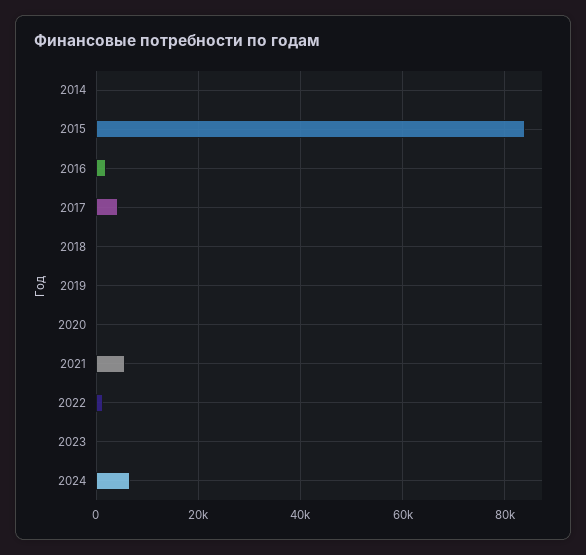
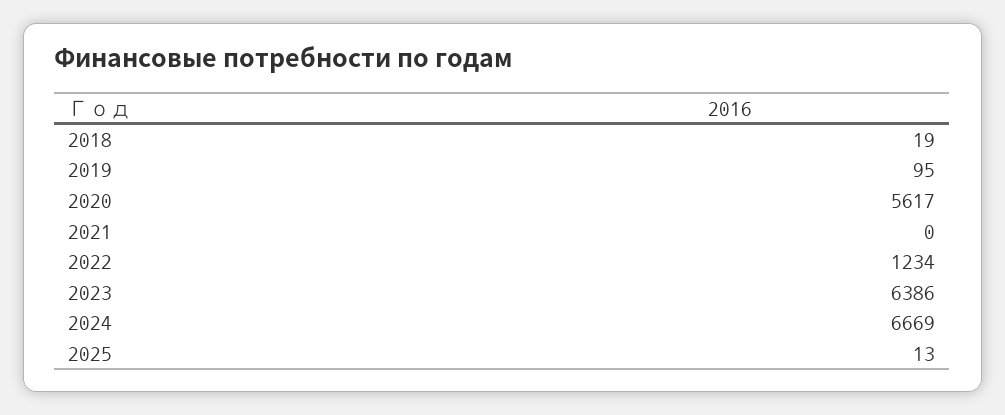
2014: 0 -> none
2015: 84000 -> none
2016: 2000 -> none
2017: 4000 -> none
2020: 0 -> 5617
2021: 6000 -> 0
2023: 0 -> 6386
2025: none -> 13

